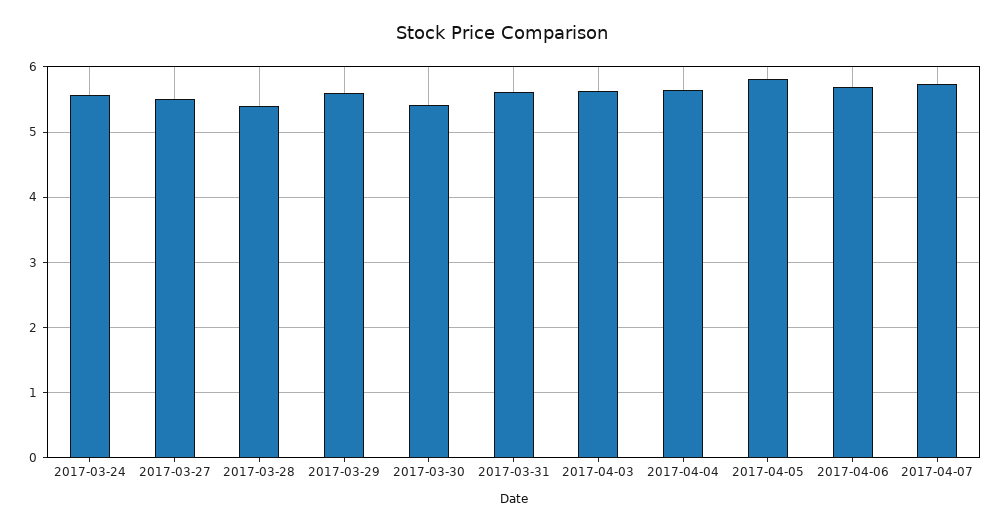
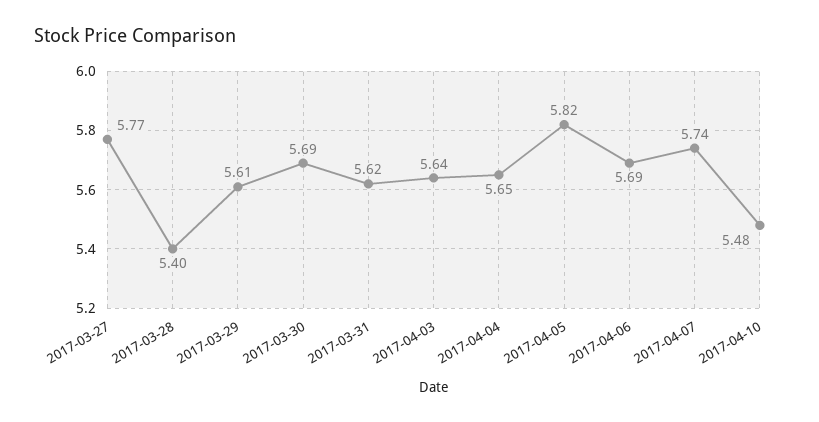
2017-03-24: 5.6 -> none
2017-03-27: 5.5 -> 5.77
2017-03-30: 5.4 -> 5.69
2017-04-10: none -> 5.48

